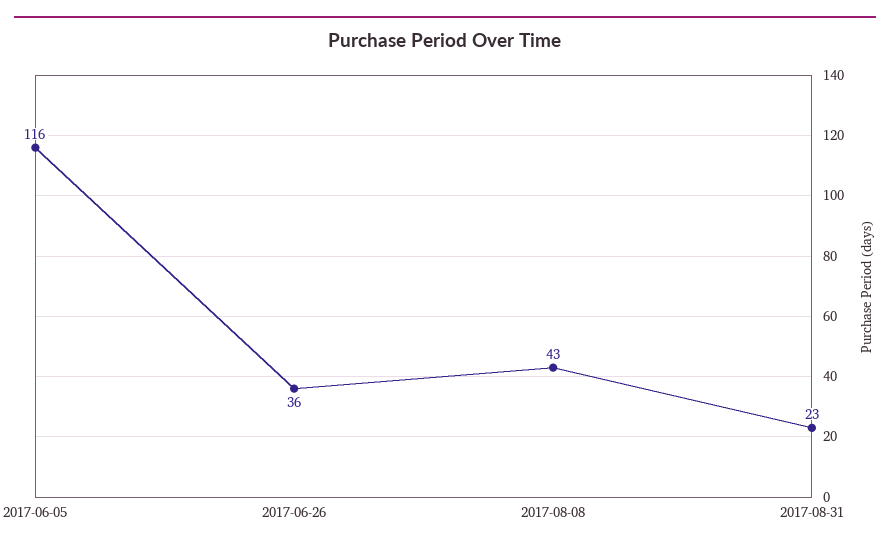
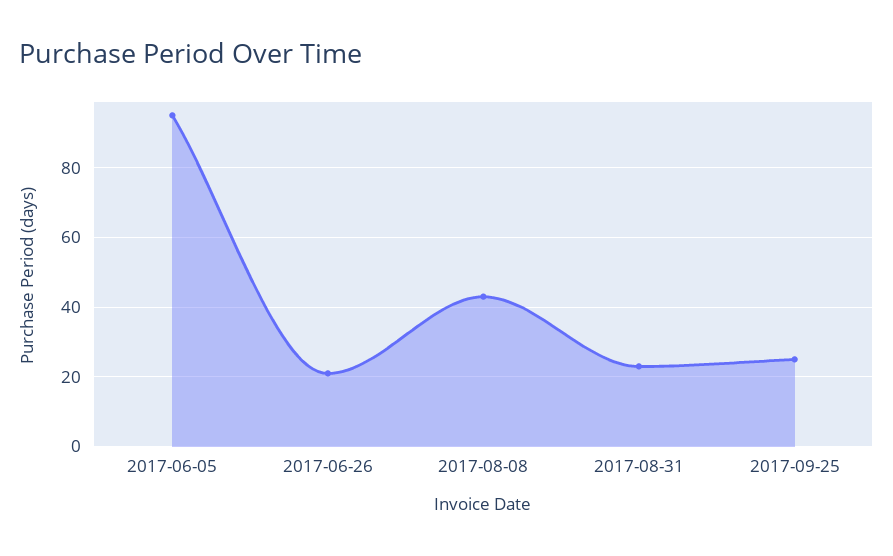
2017-06-05: 116 -> 95
2017-06-26: 36 -> 20
2017-09-25: none -> 25

